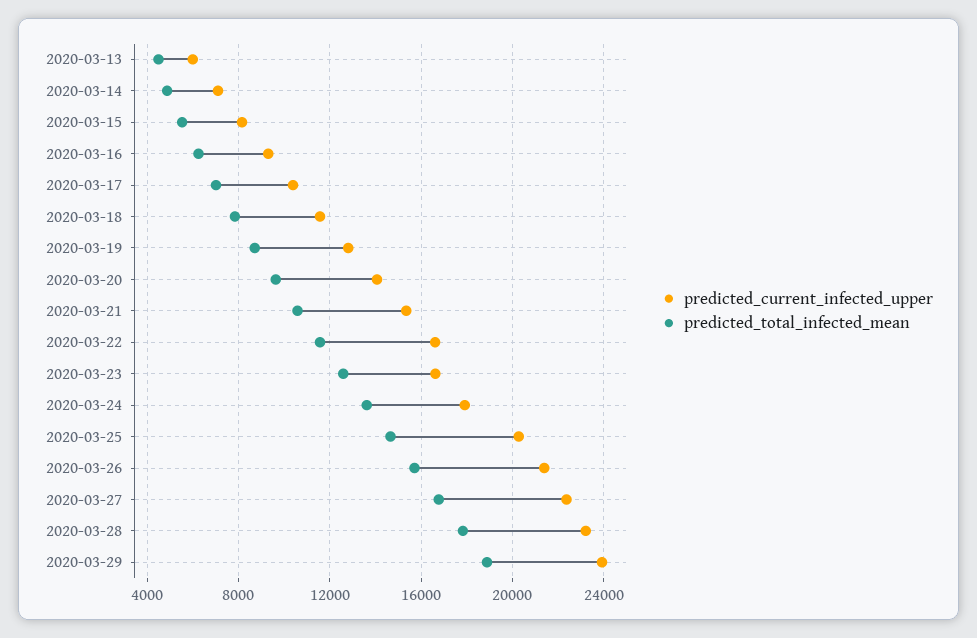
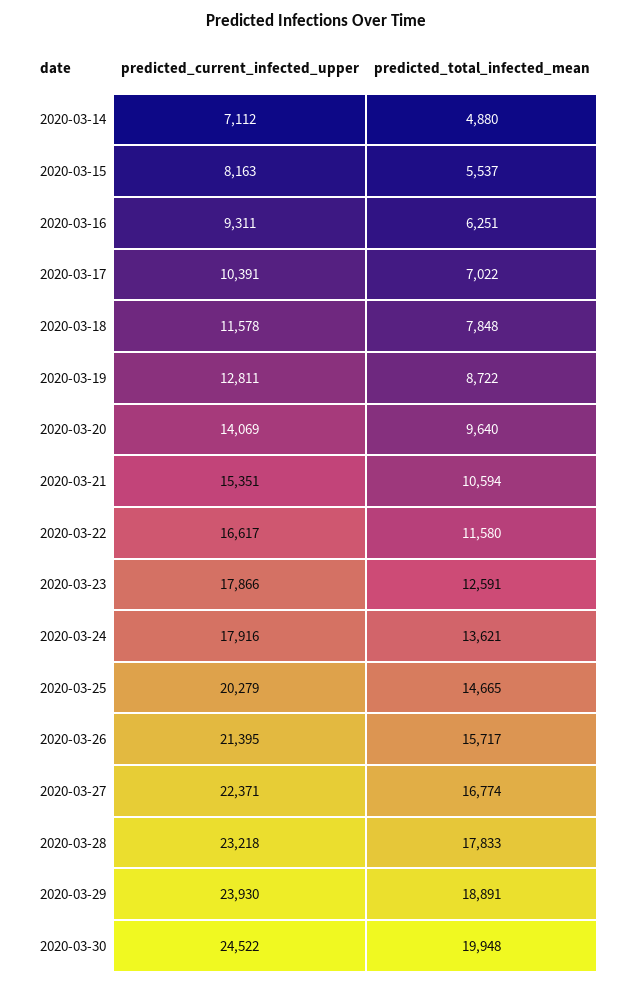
predicted_current_infected_upper, 2020-03-13: 6000 -> none
predicted_total_infected_mean, 2020-03-13: 4500 -> none
predicted_current_infected_upper, 2020-03-23: 16500 -> 17866
predicted_current_infected_upper, 2020-03-30: none -> 24522
predicted_total_infected_mean, 2020-03-30: none -> 19948

